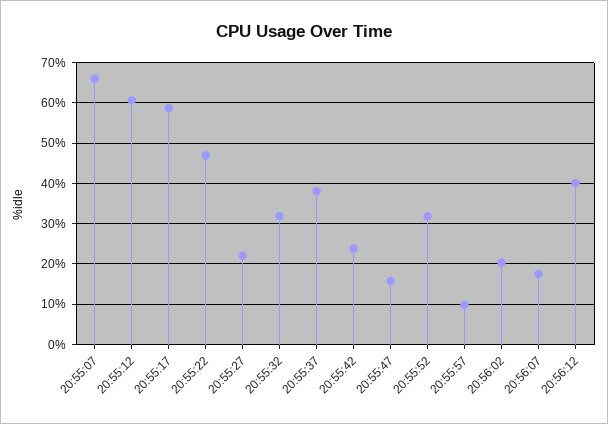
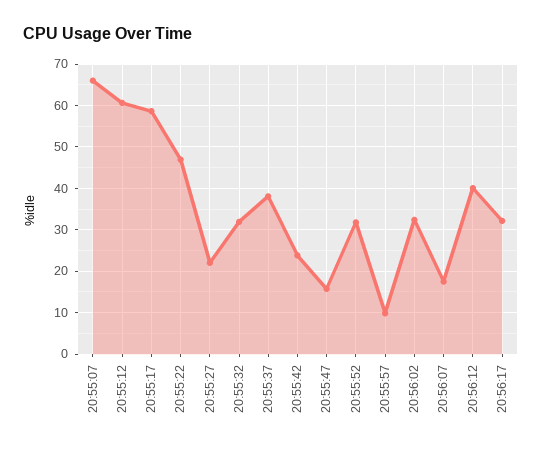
20:56:02: 20 -> 32
20:56:17: none -> 32

